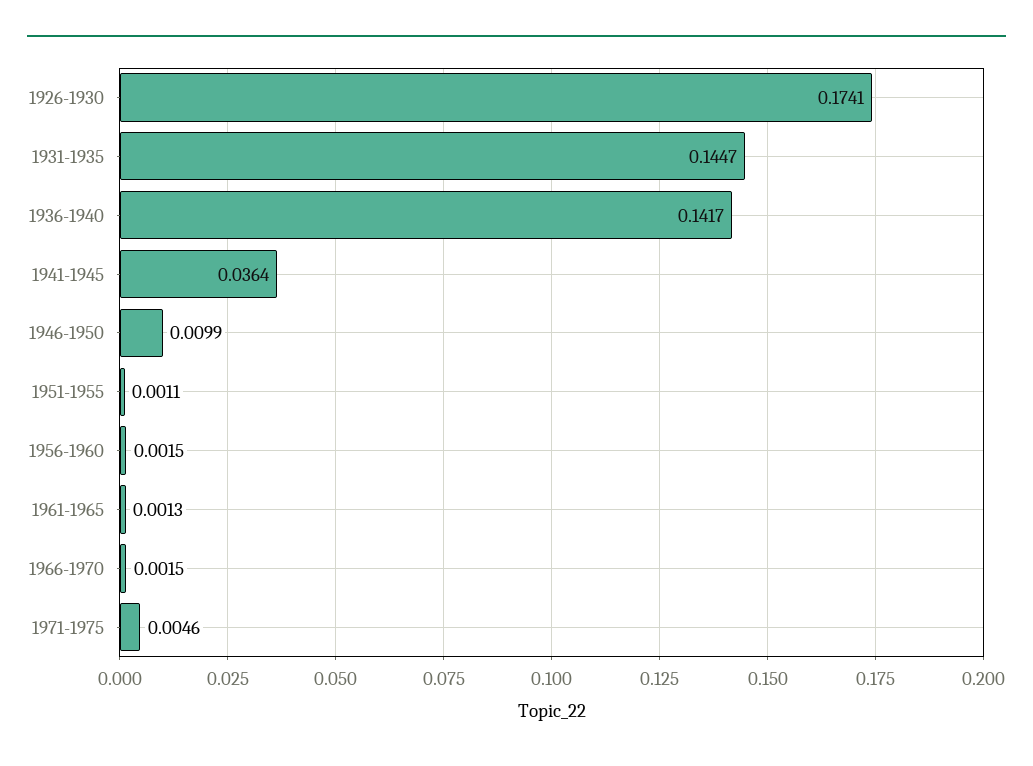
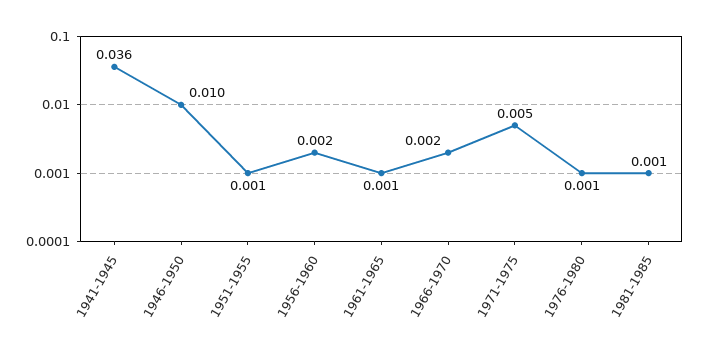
1926-1930: 0.1741 -> none
1931-1935: 0.1447 -> none
1936-1940: 0.1417 -> none
1976-1980: none -> 0.001
1981-1985: none -> 0.001

